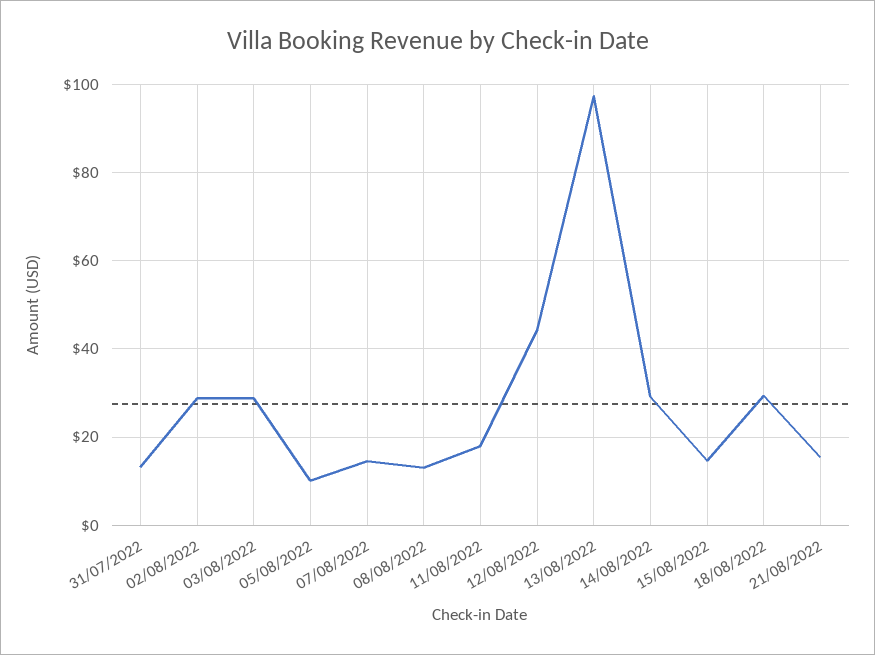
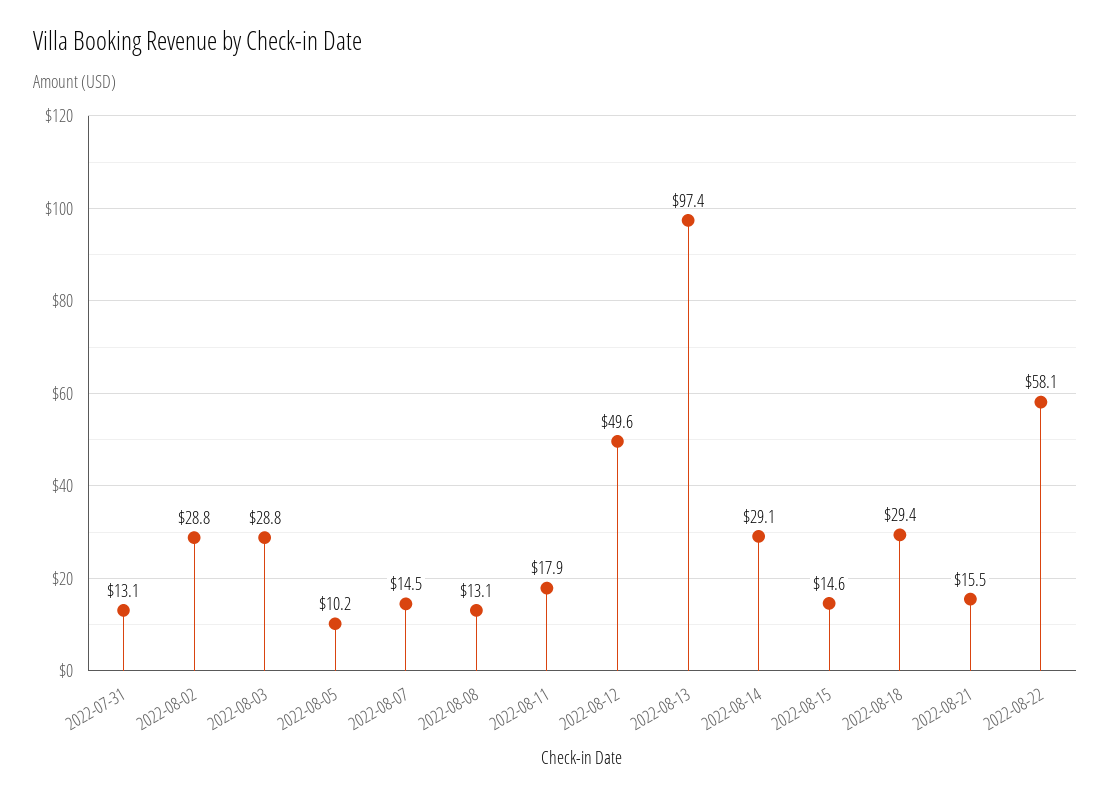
12/08/2022: 44 -> 49.6
2022-08-22: none -> 58.1

